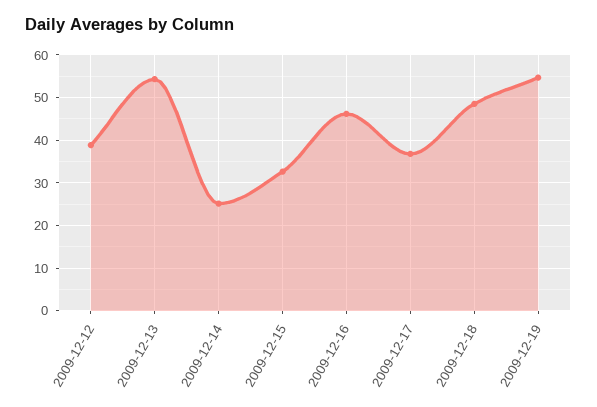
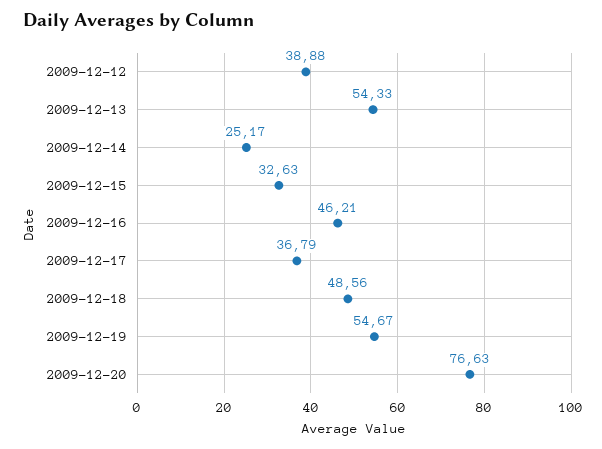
2009-12-20: none -> 76.63

